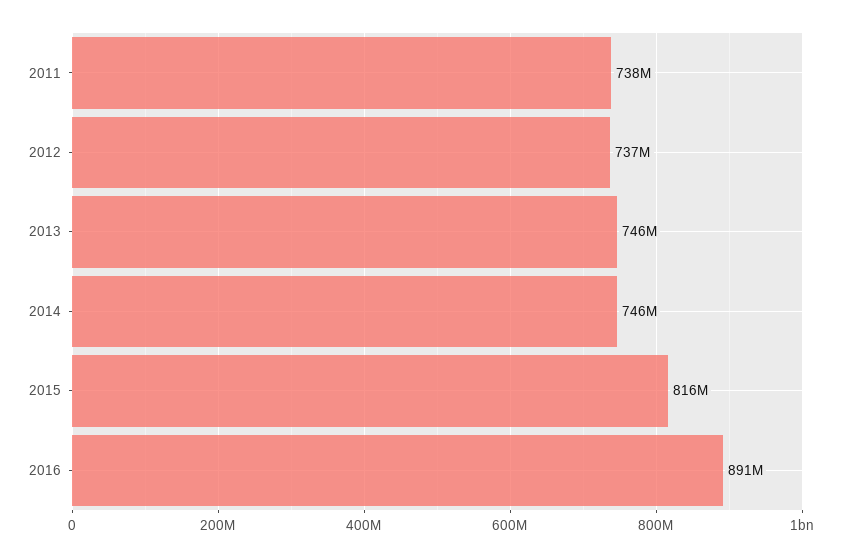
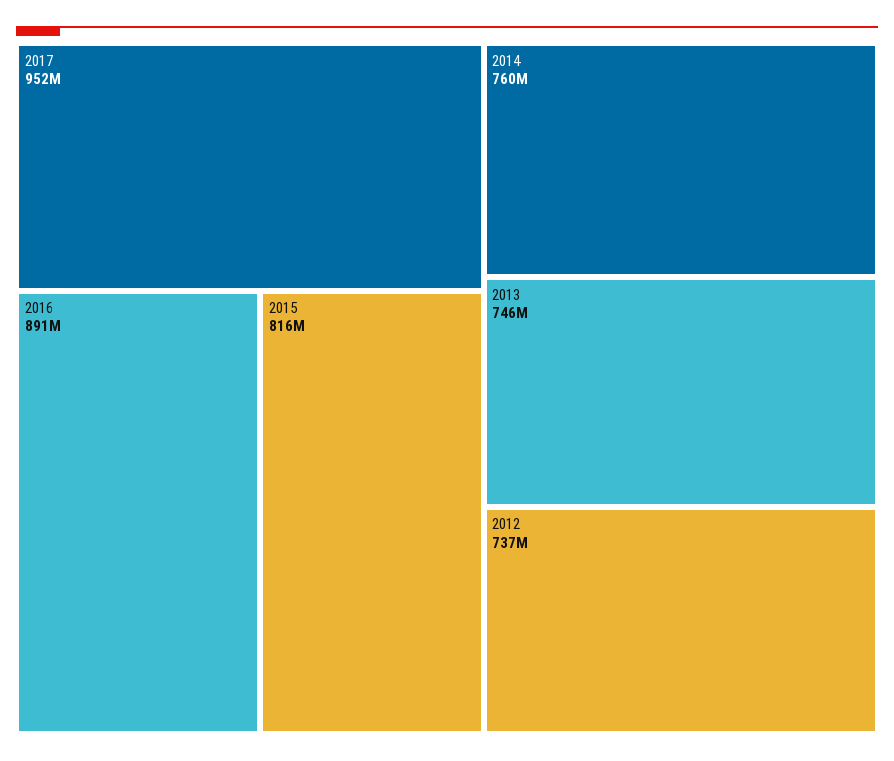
2011: 738000000 -> none
2014: 746000000 -> 760000000
2017: none -> 952000000

